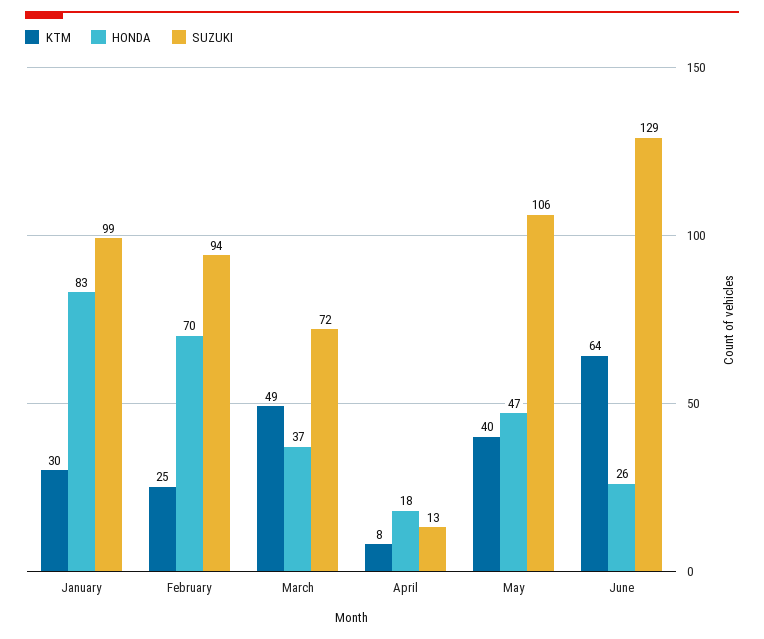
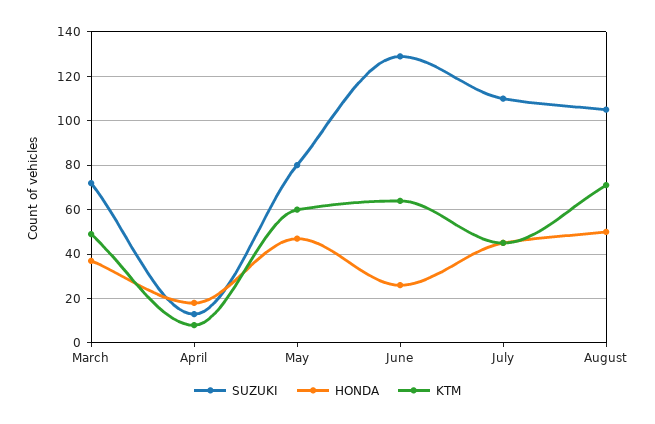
KTM, January: 30 -> none
HONDA, January: 83 -> none
SUZUKI, January: 99 -> none
KTM, February: 25 -> none
HONDA, February: 70 -> none
SUZUKI, February: 94 -> none
KTM, May: 40 -> 60
SUZUKI, May: 106 -> 80
SUZUKI, July: none -> 110
HONDA, July: none -> 45
KTM, July: none -> 45
SUZUKI, August: none -> 105
HONDA, August: none -> 50
KTM, August: none -> 70

